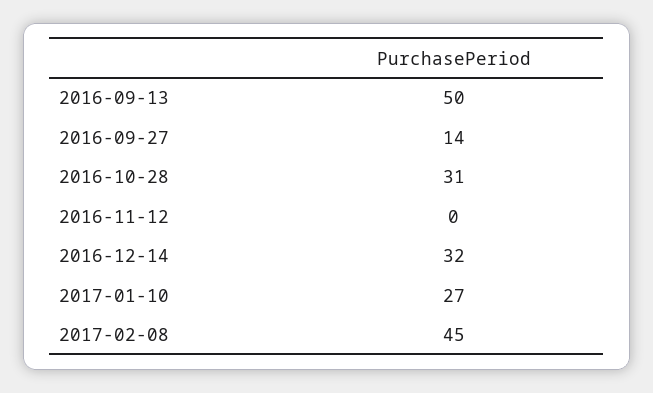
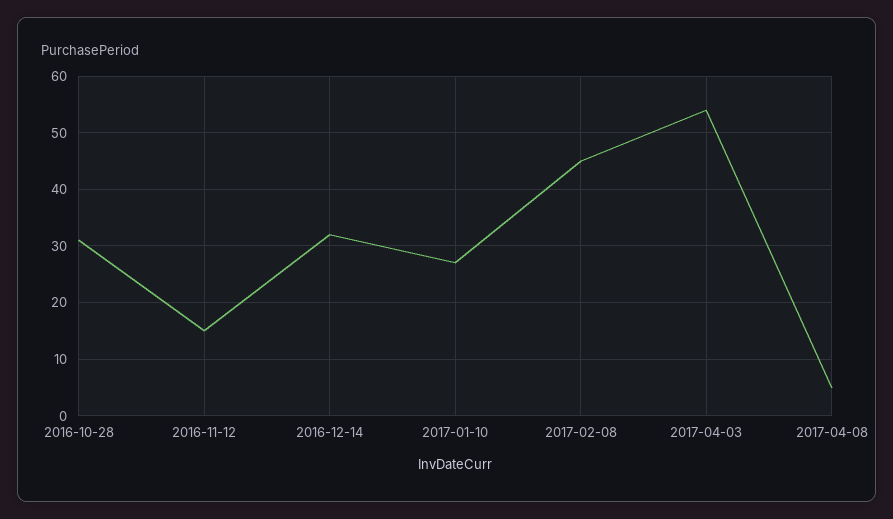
2016-09-13: 50 -> none
2016-09-27: 14 -> none
2016-11-12: 0 -> 15
2017-04-03: none -> 55
2017-04-08: none -> 5

